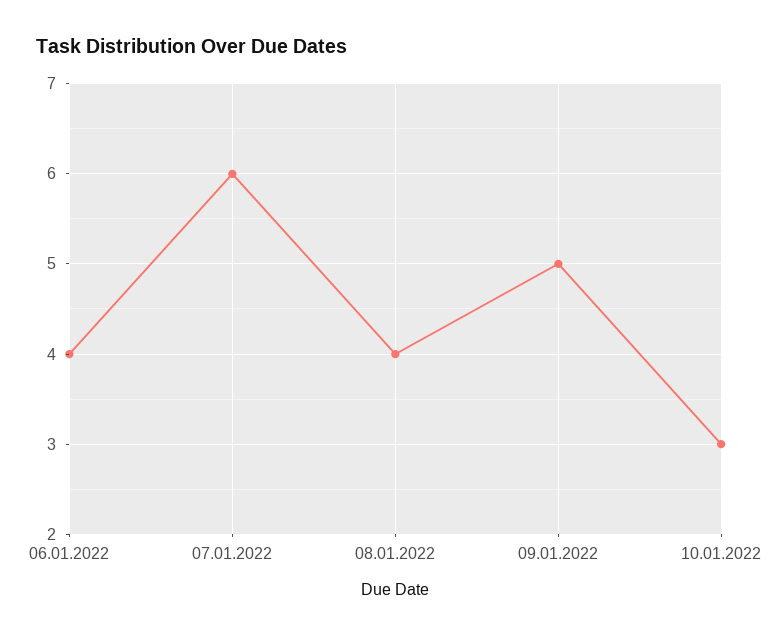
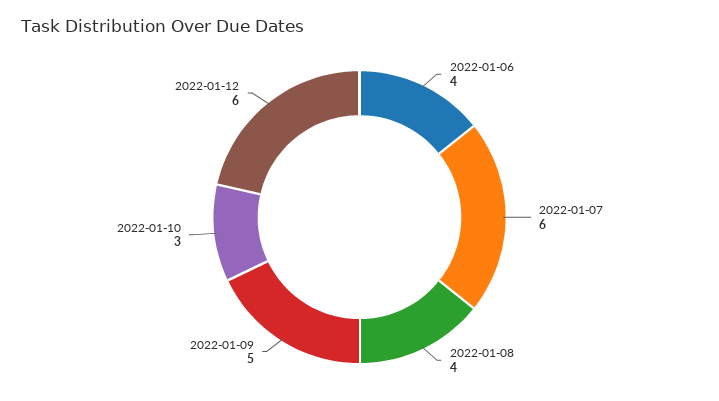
2022-01-12: none -> 6

